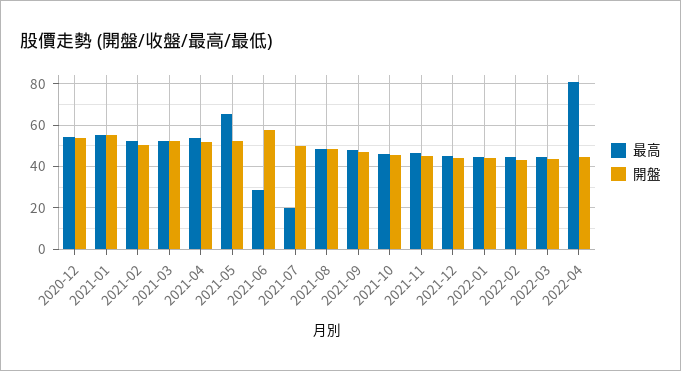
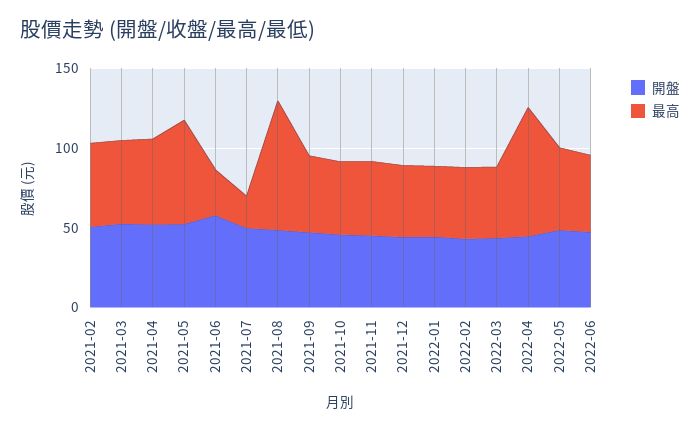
最高, 2020-12: 55 -> none
開盤, 2020-12: 55 -> none
最高, 2021-01: 55 -> none
開盤, 2021-01: 55 -> none
最高, 2021-08: 50 -> 80
開盤, 2022-05: none -> 50
最高, 2022-05: none -> 50
開盤, 2022-06: none -> 50
最高, 2022-06: none -> 50

